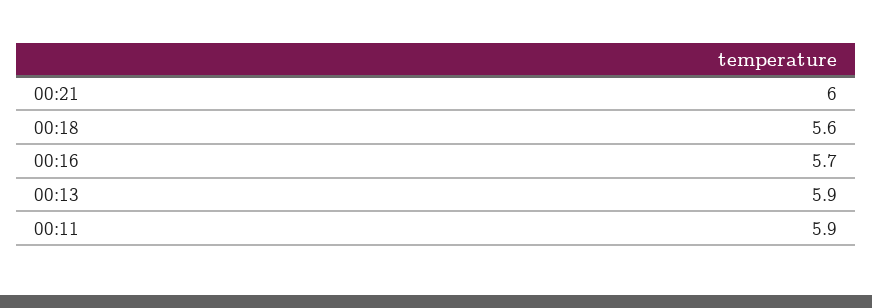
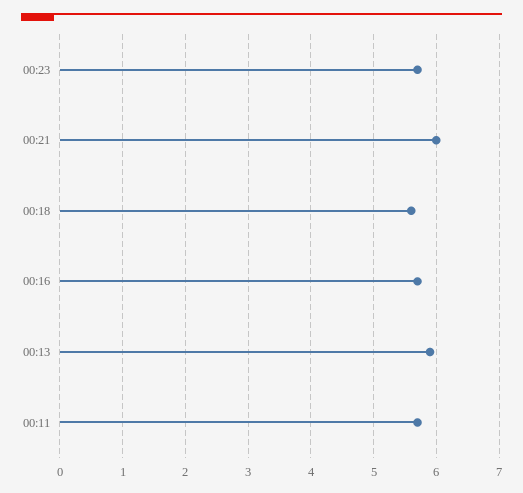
00:11: 5.9 -> 5.7
00:23: none -> 5.7

